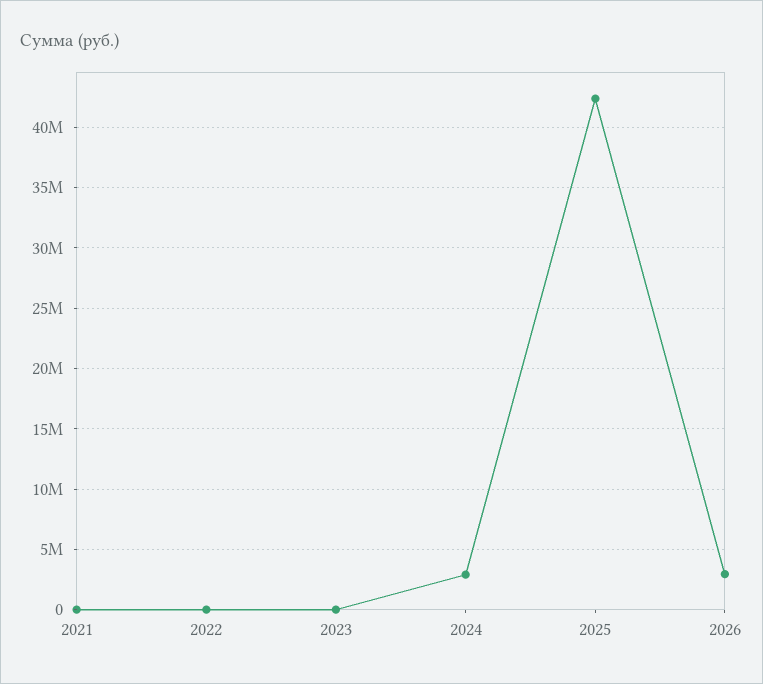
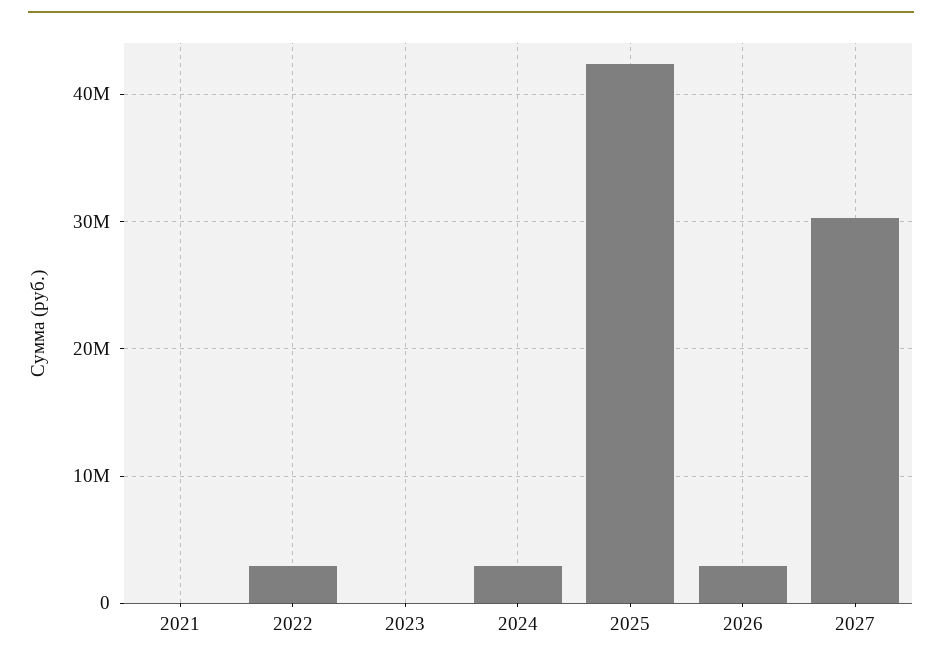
2022: 0 -> 3000000
2027: none -> 30000000

